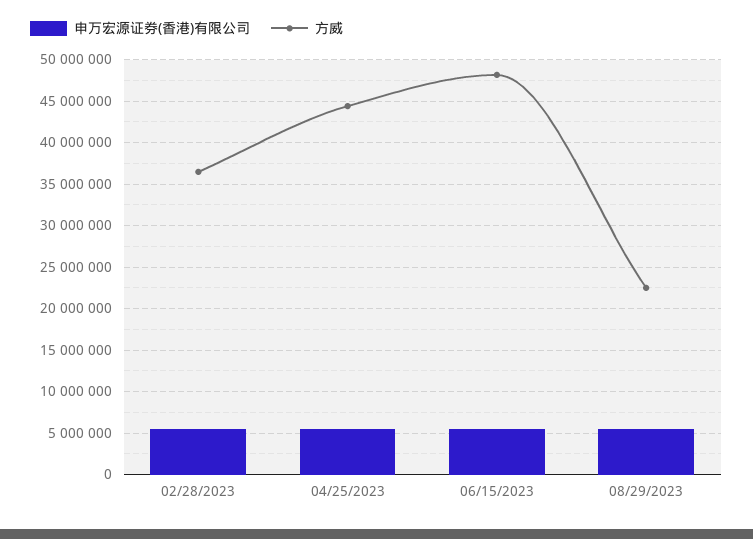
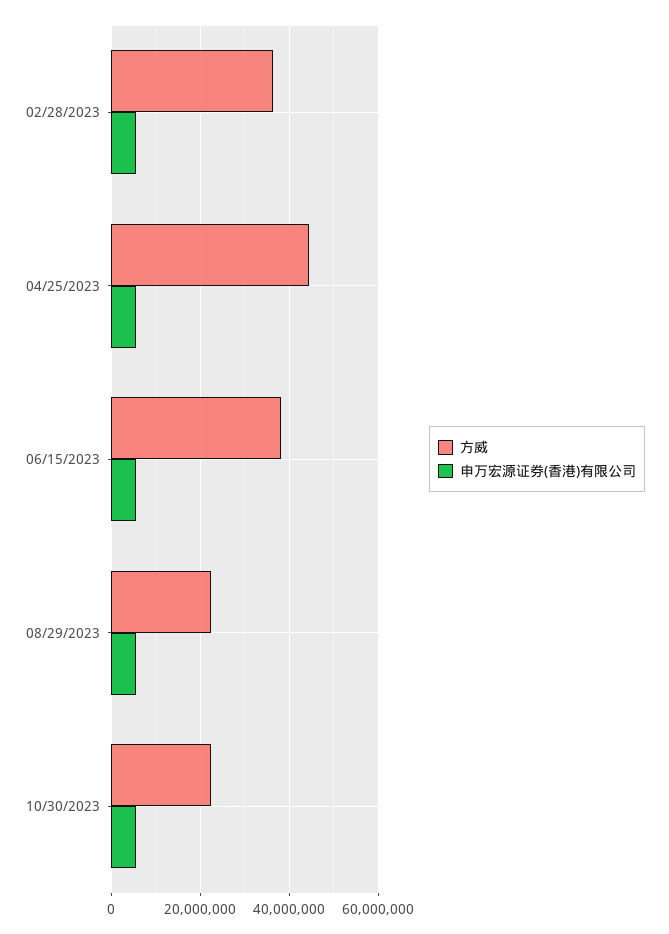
方威, 06/15/2023: 48000000 -> 38000000
方威, 10/30/2023: none -> 22000000
申万宏源证券(香港)有限公司, 10/30/2023: none -> 6000000

